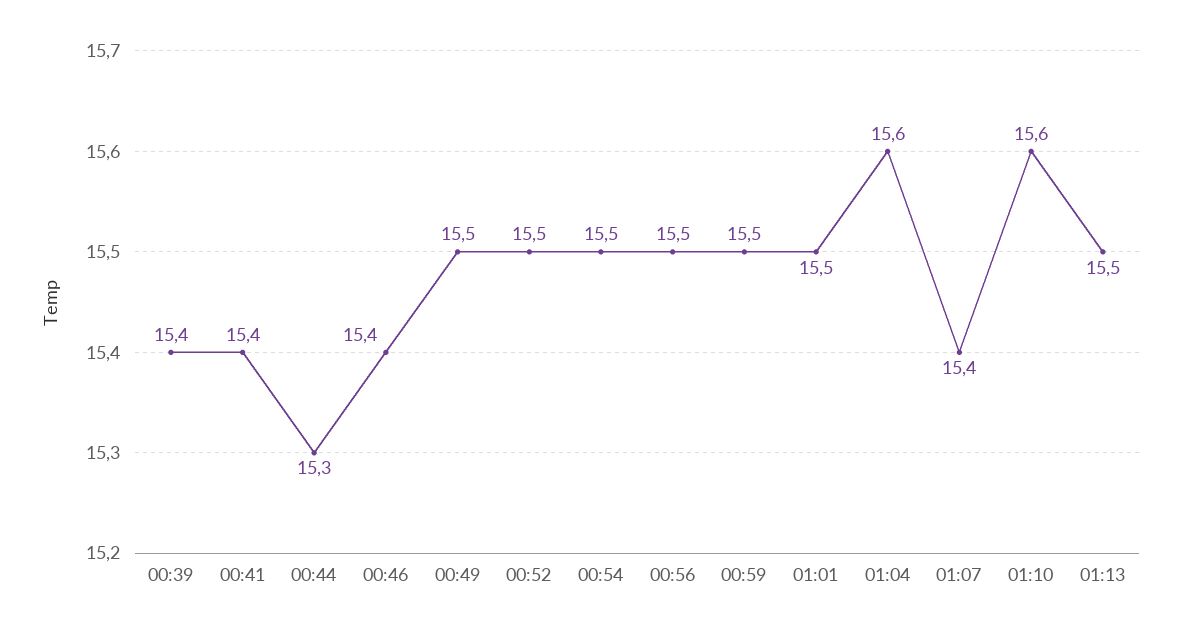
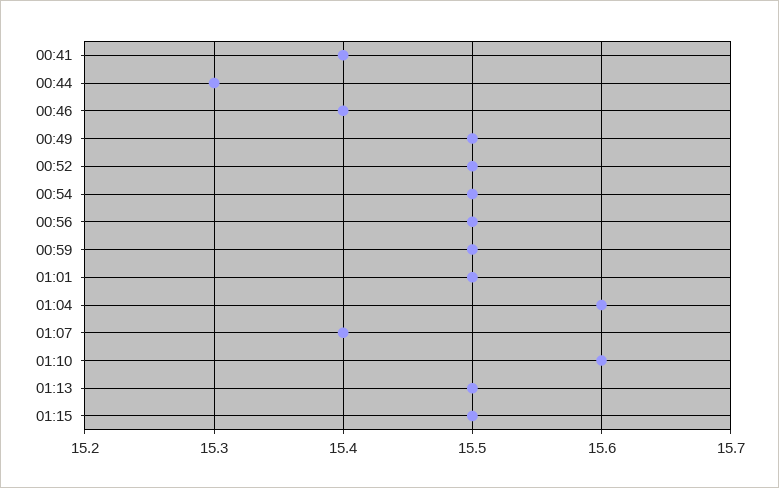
00:39: 15.4 -> none
01:15: none -> 15.5

